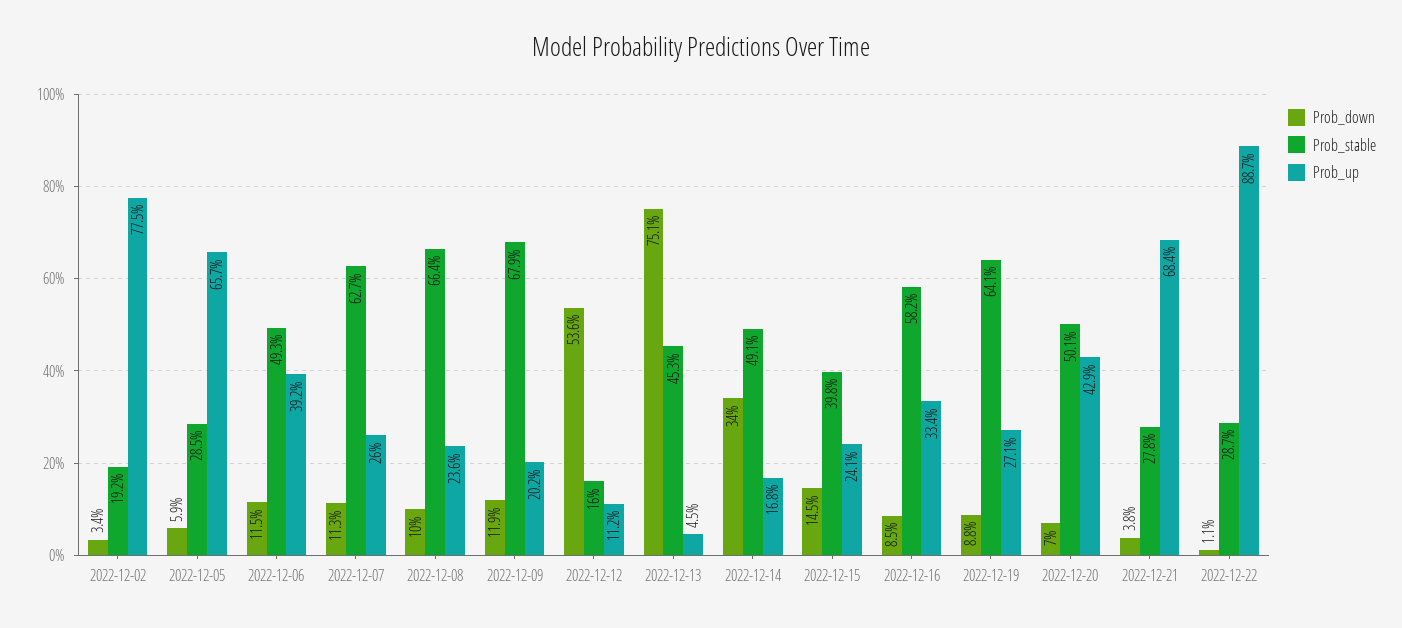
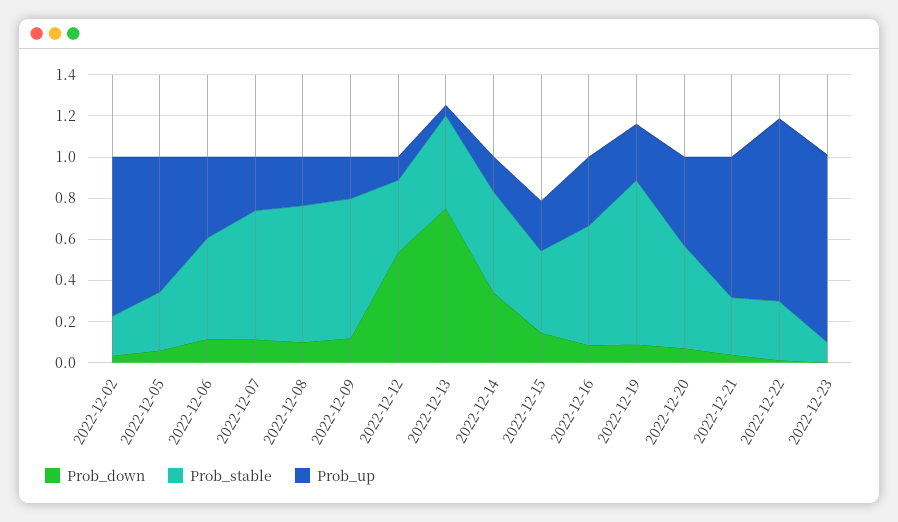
Prob_stable, 2022-12-12: 0.16 -> 0.35
Prob_stable, 2022-12-19: 0.641 -> 0.8
Prob_down, 2022-12-23: none -> 0
Prob_stable, 2022-12-23: none -> 0.1
Prob_up, 2022-12-23: none -> 0.9

